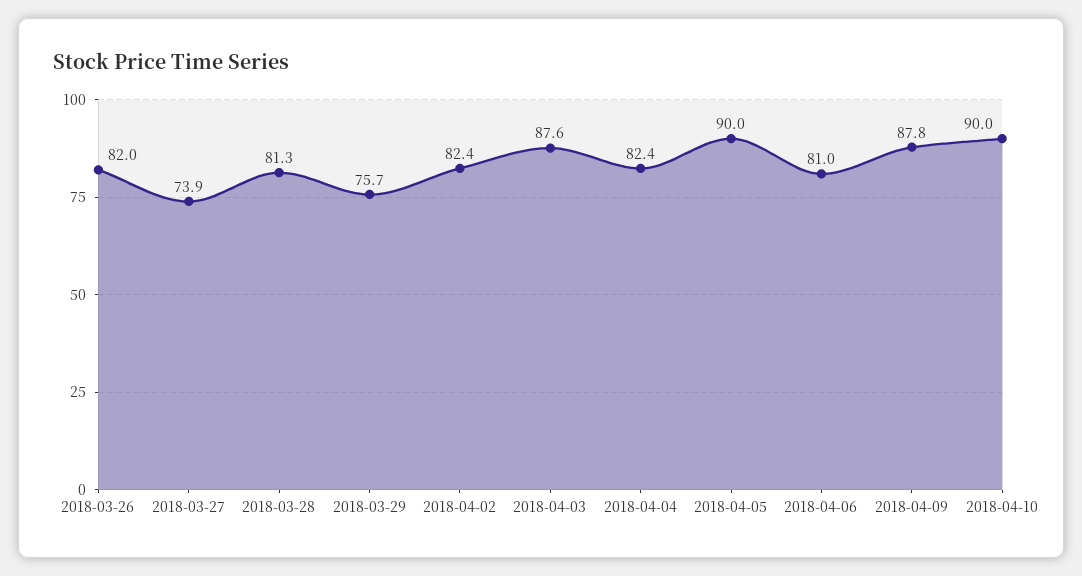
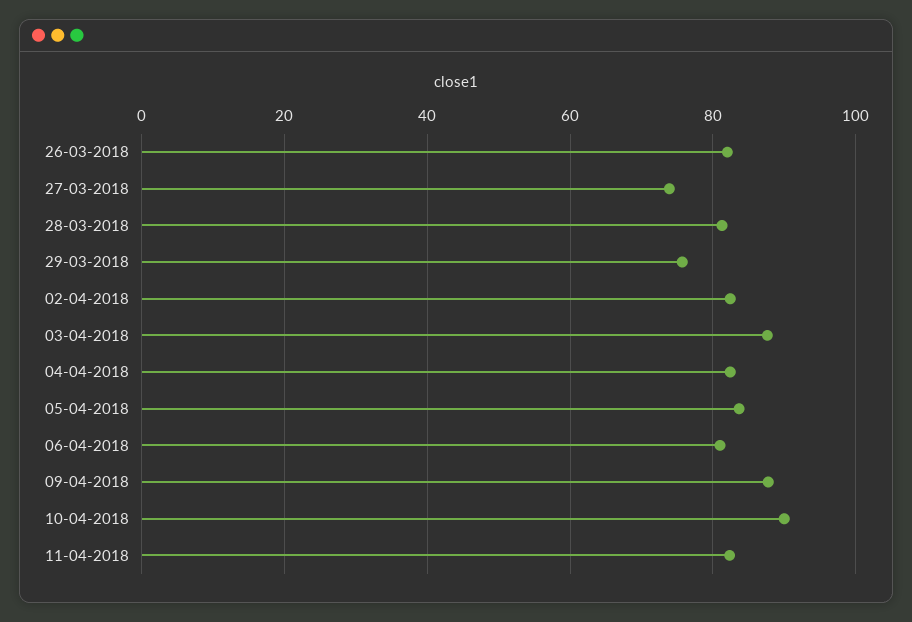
2018-04-05: 90 -> 84
11-04-2018: none -> 82

